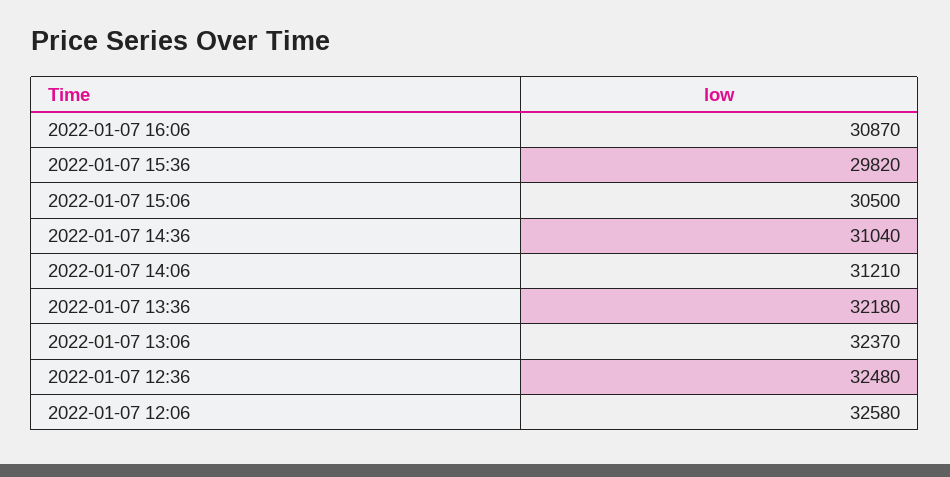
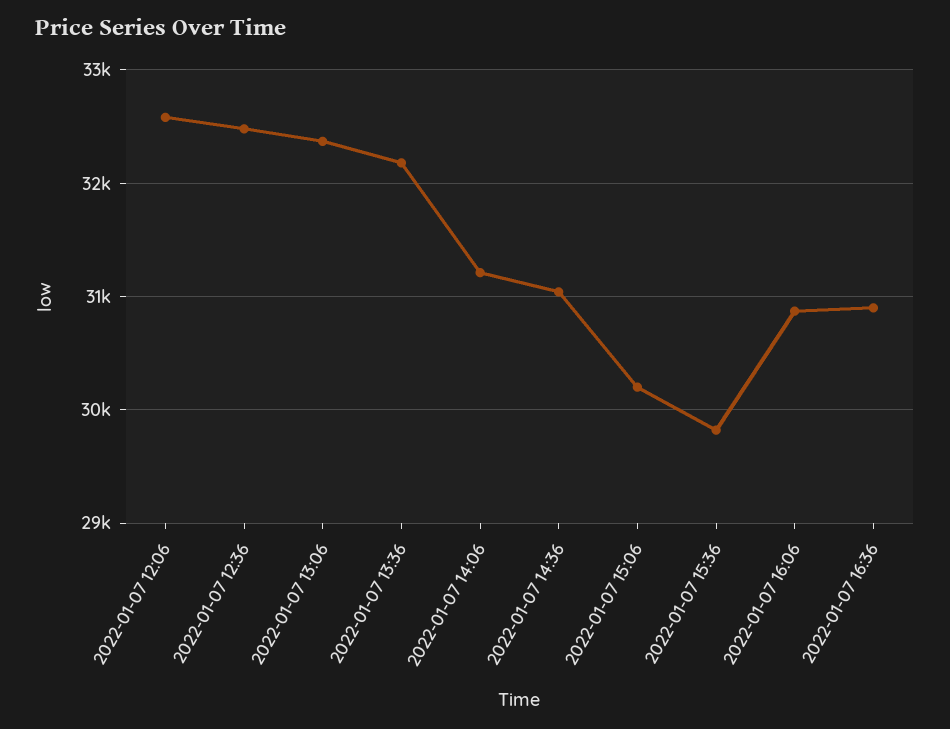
2022-01-07 15:06: 30500 -> 30200
2022-01-07 16:36: none -> 30900

